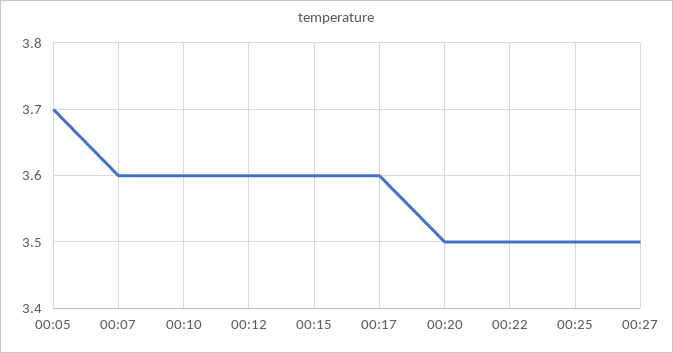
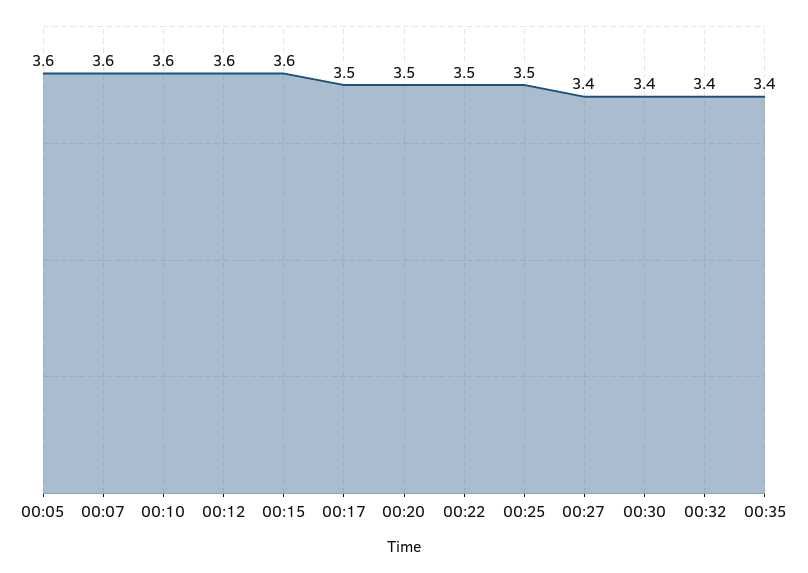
00:05: 3.7 -> 3.6
00:17: 3.6 -> 3.5
00:27: 3.5 -> 3.4
00:30: none -> 3.4
00:32: none -> 3.4
00:35: none -> 3.4

